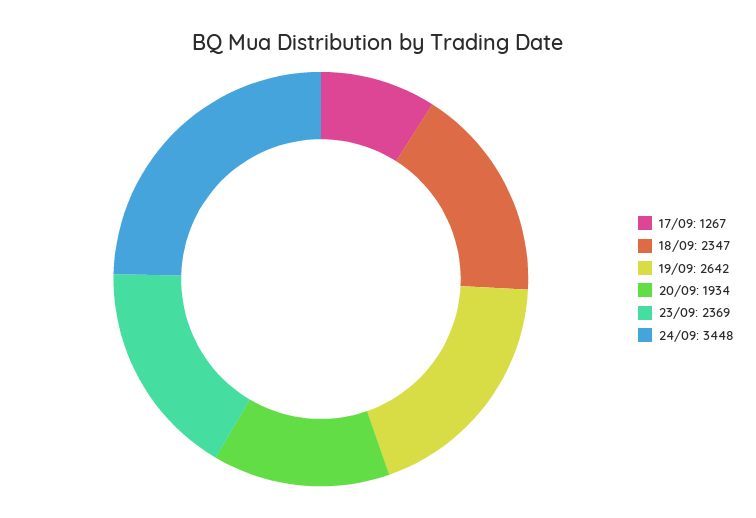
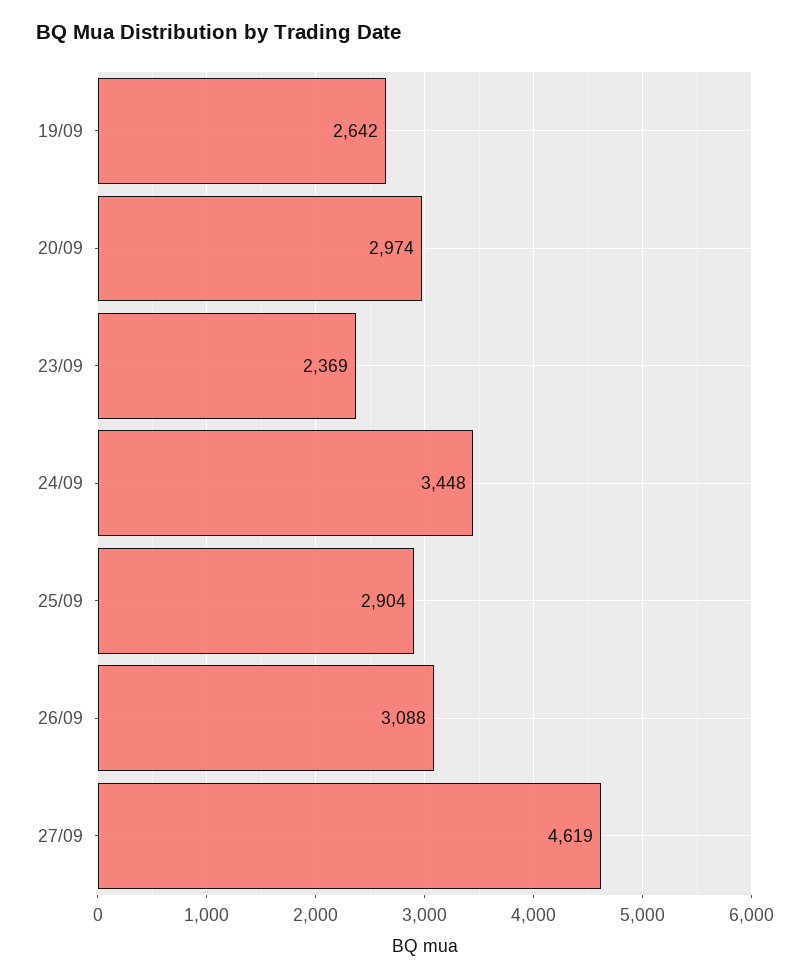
17/09: 1267 -> none
18/09: 2347 -> none
20/09: 1934 -> 2974
25/09: none -> 2904
26/09: none -> 3088
27/09: none -> 4619

